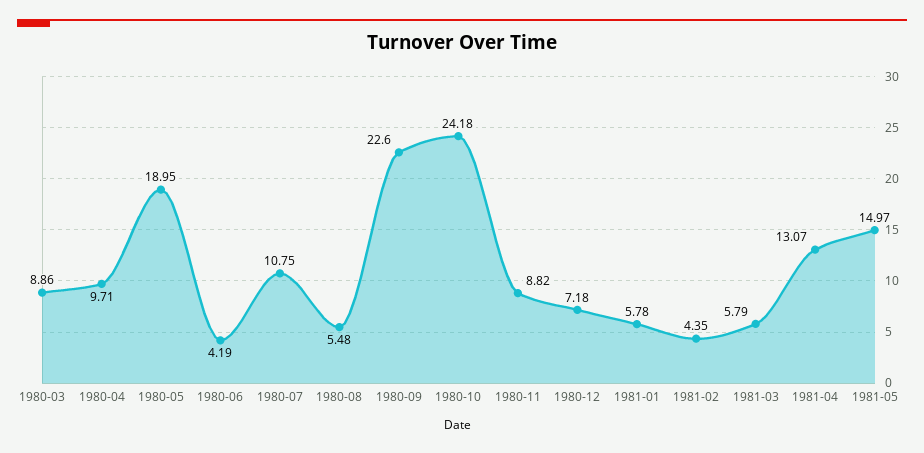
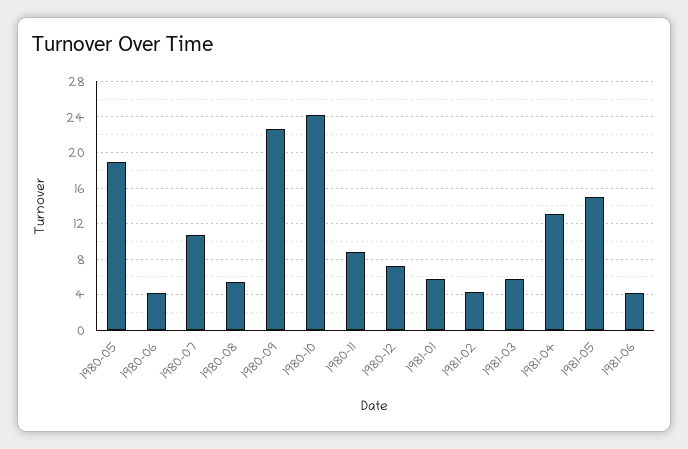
1980-03: 8.86 -> none
1980-04: 9.71 -> none
1981-06: none -> 4

